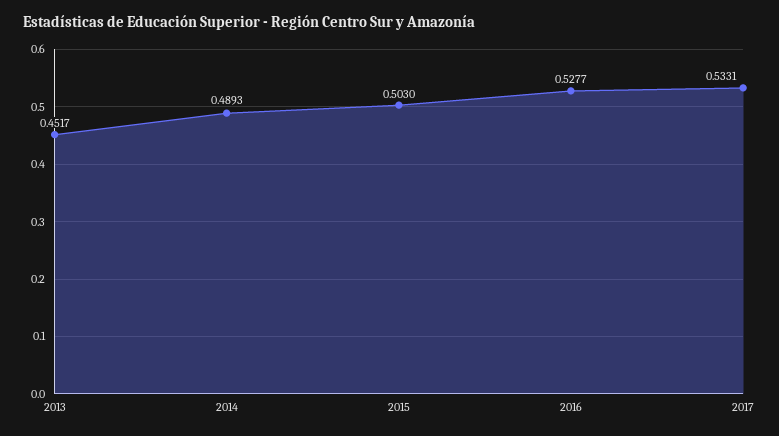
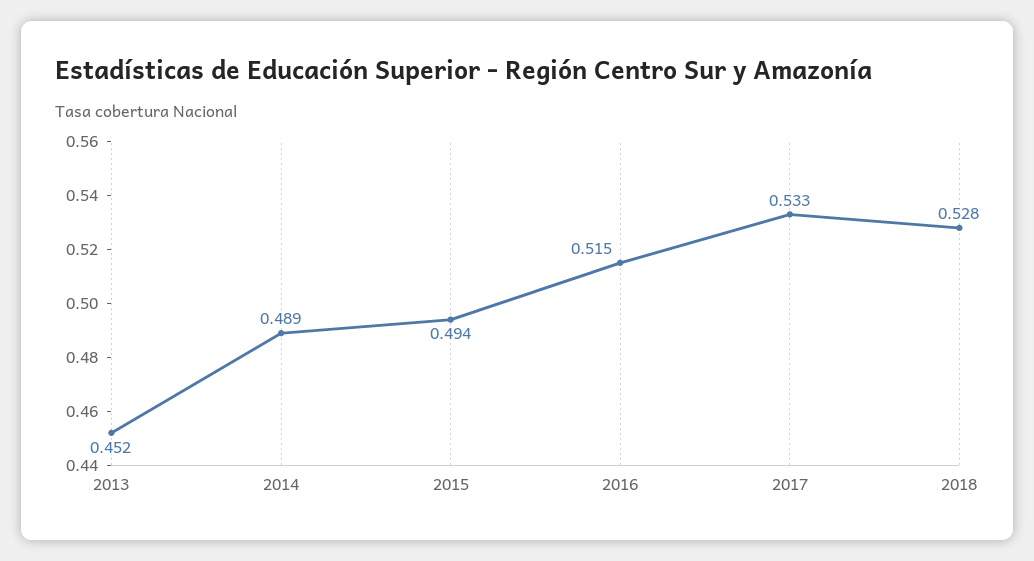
2015: 0.503 -> 0.494
2016: 0.5277 -> 0.515
2018: none -> 0.528

